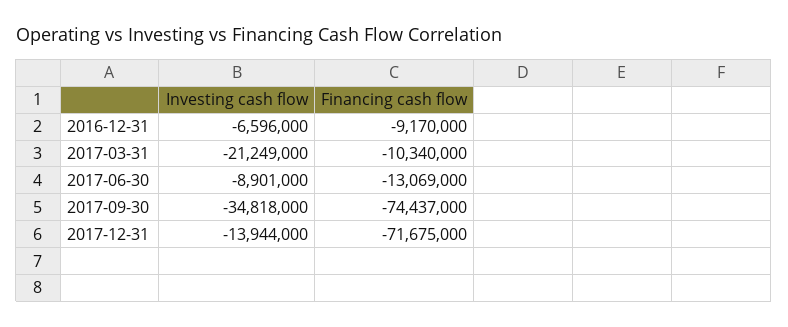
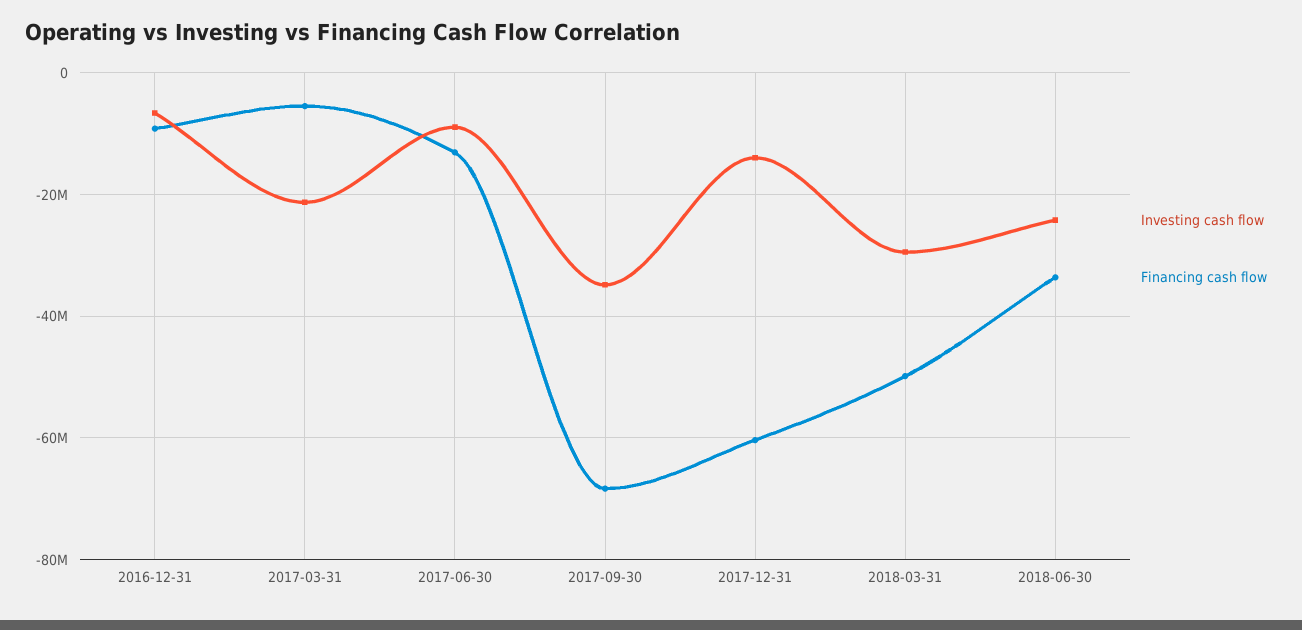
Financing cash flow, 2017-03-31: -10340000 -> -6000000
Financing cash flow, 2017-09-30: -74437000 -> -68000000
Financing cash flow, 2017-12-31: -71675000 -> -60000000
Investing cash flow, 2018-03-31: none -> -30000000
Financing cash flow, 2018-03-31: none -> -50000000
Investing cash flow, 2018-06-30: none -> -24000000
Financing cash flow, 2018-06-30: none -> -34000000

